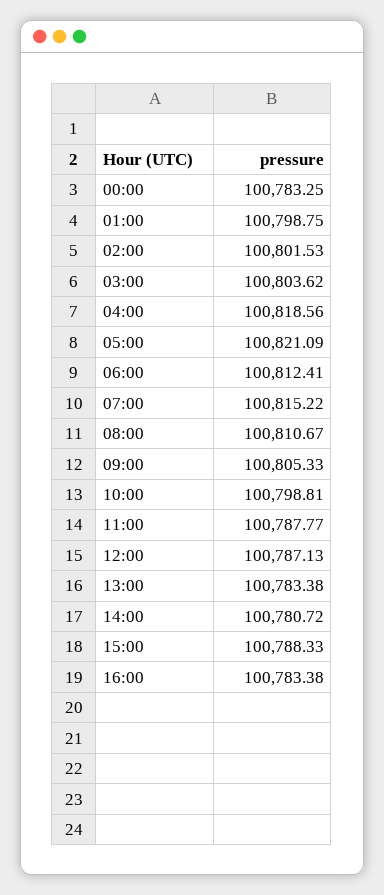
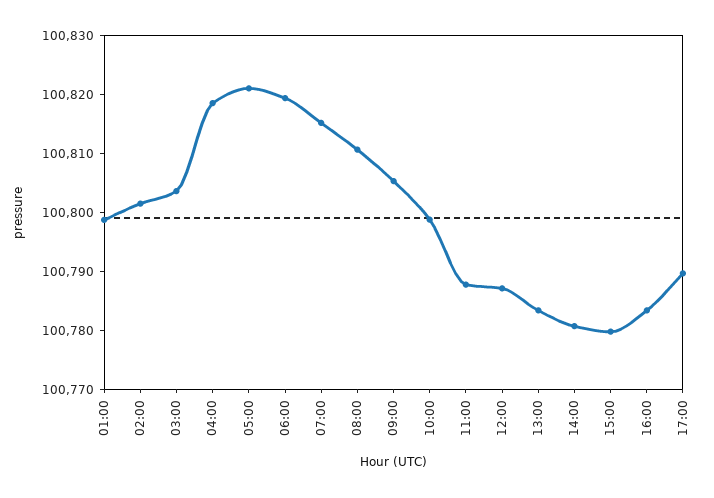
00:00: 100783.25 -> none
06:00: 100812.41 -> 100820
15:00: 100788.33 -> 100780
17:00: none -> 100790

